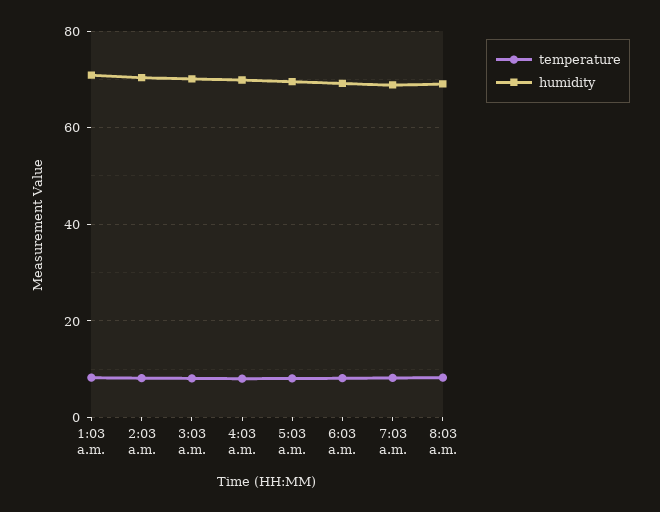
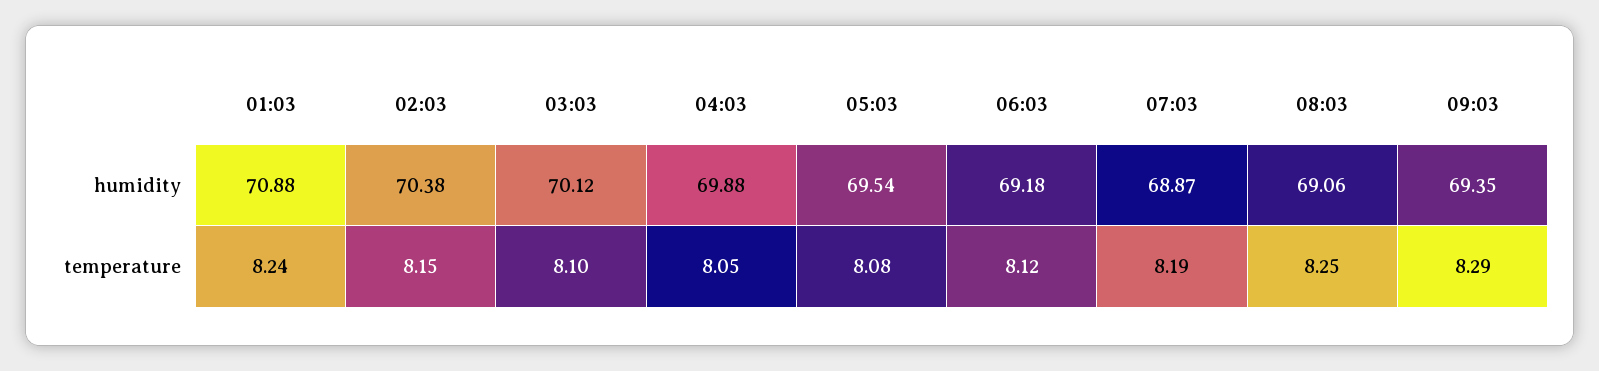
humidity, 09:03: none -> 69.35
temperature, 09:03: none -> 8.29

